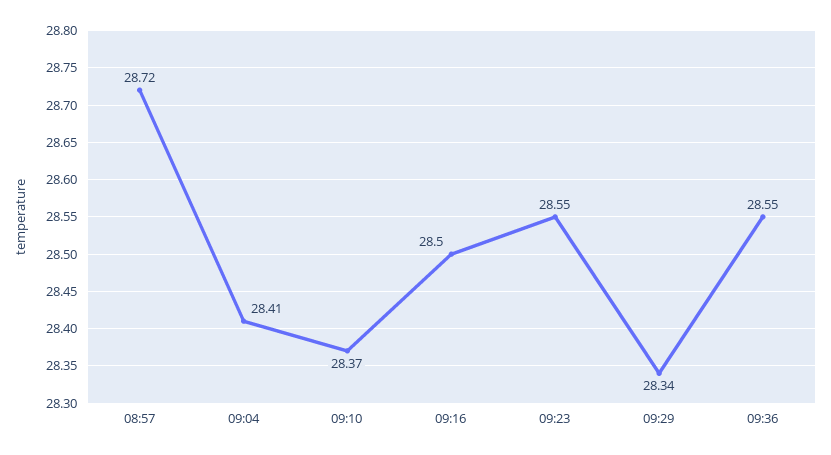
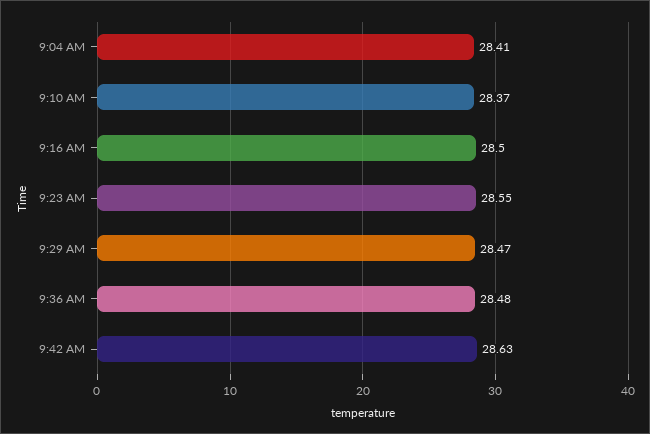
08:57: 28.72 -> none
09:29: 28.34 -> 28.47
09:36: 28.55 -> 28.48
9:42 AM: none -> 28.63

